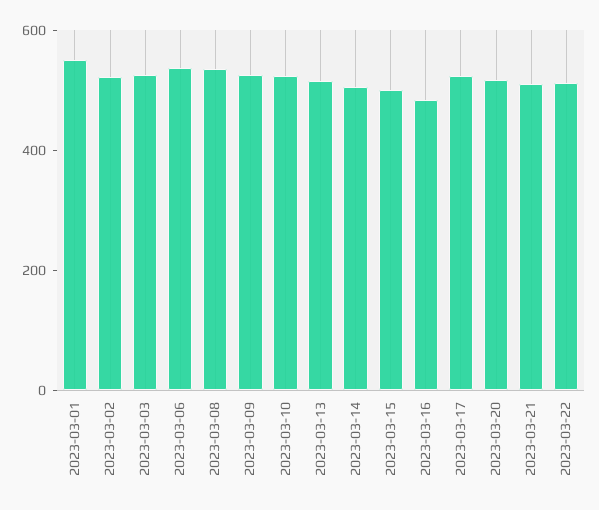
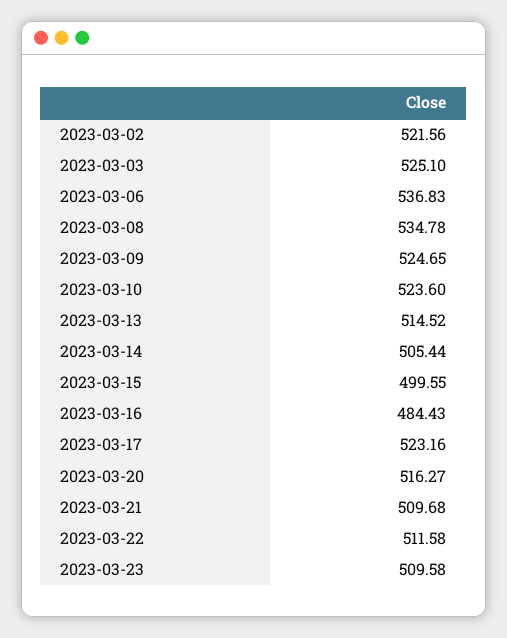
2023-03-01: 550 -> none
2023-03-23: none -> 509.58

